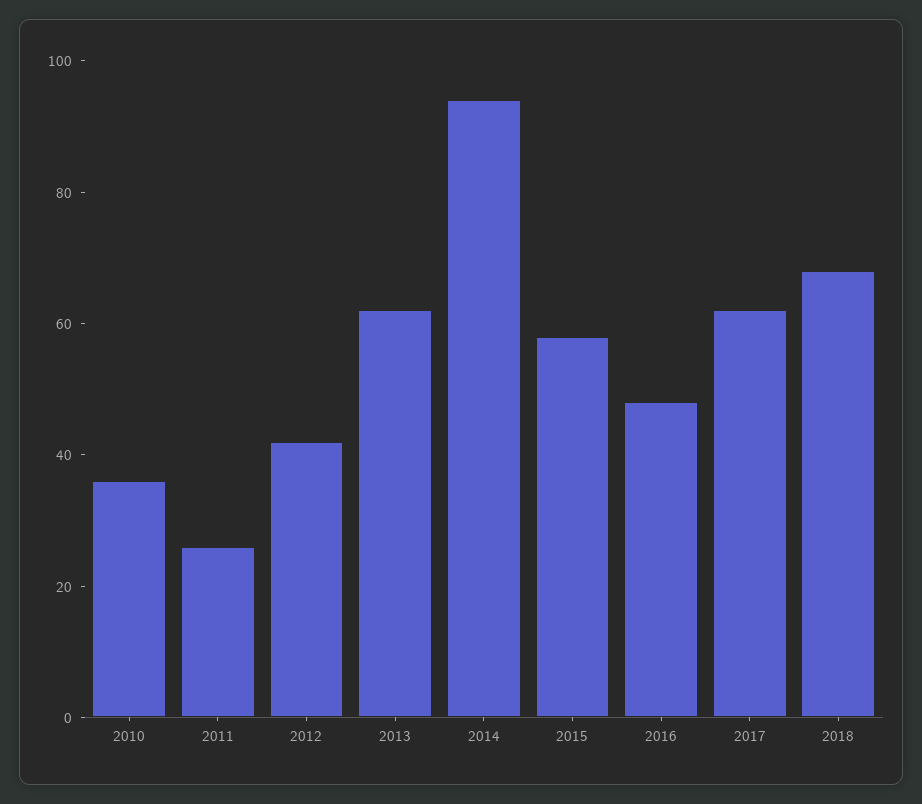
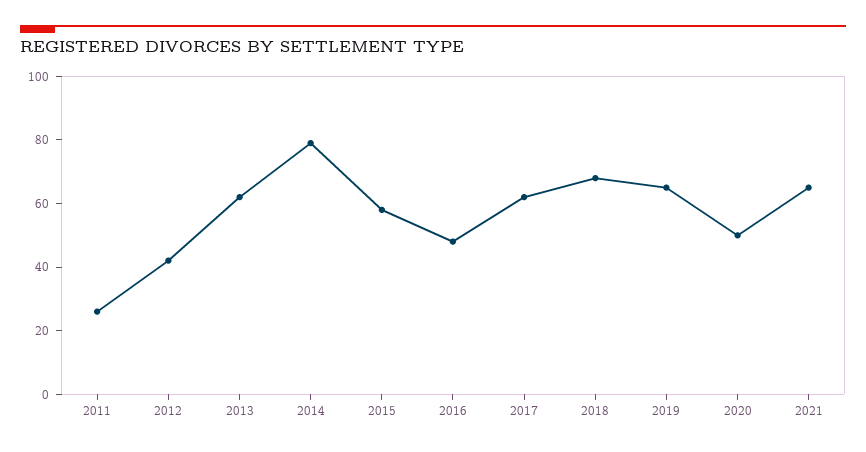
2010: 35 -> none
2014: 95 -> 80
2019: none -> 65
2020: none -> 50
2021: none -> 65

